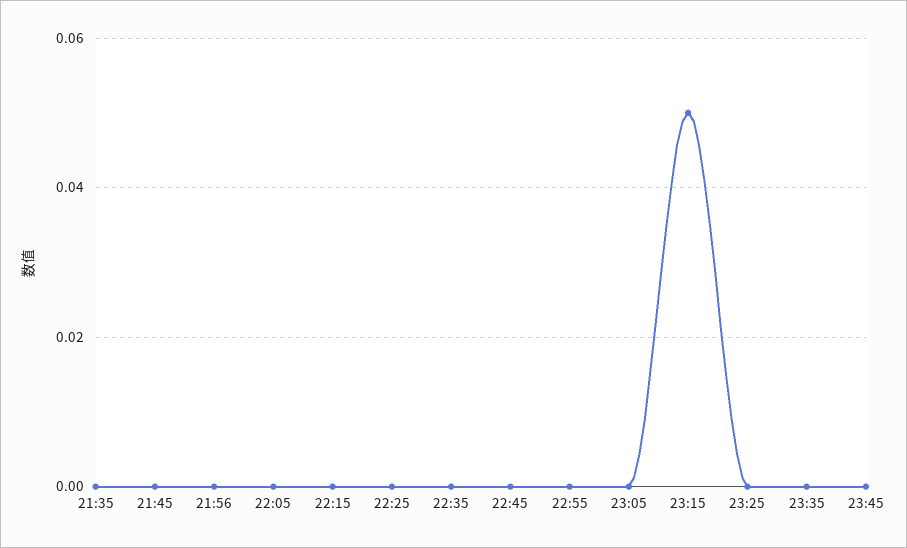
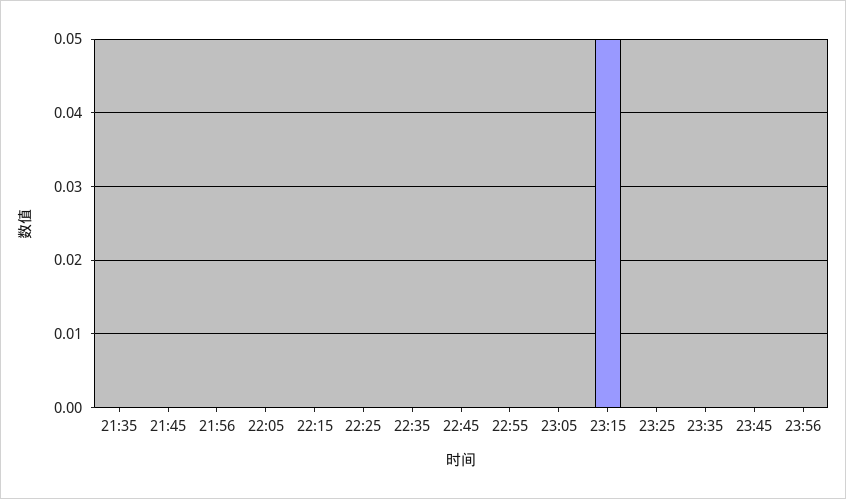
23:56: none -> 0

